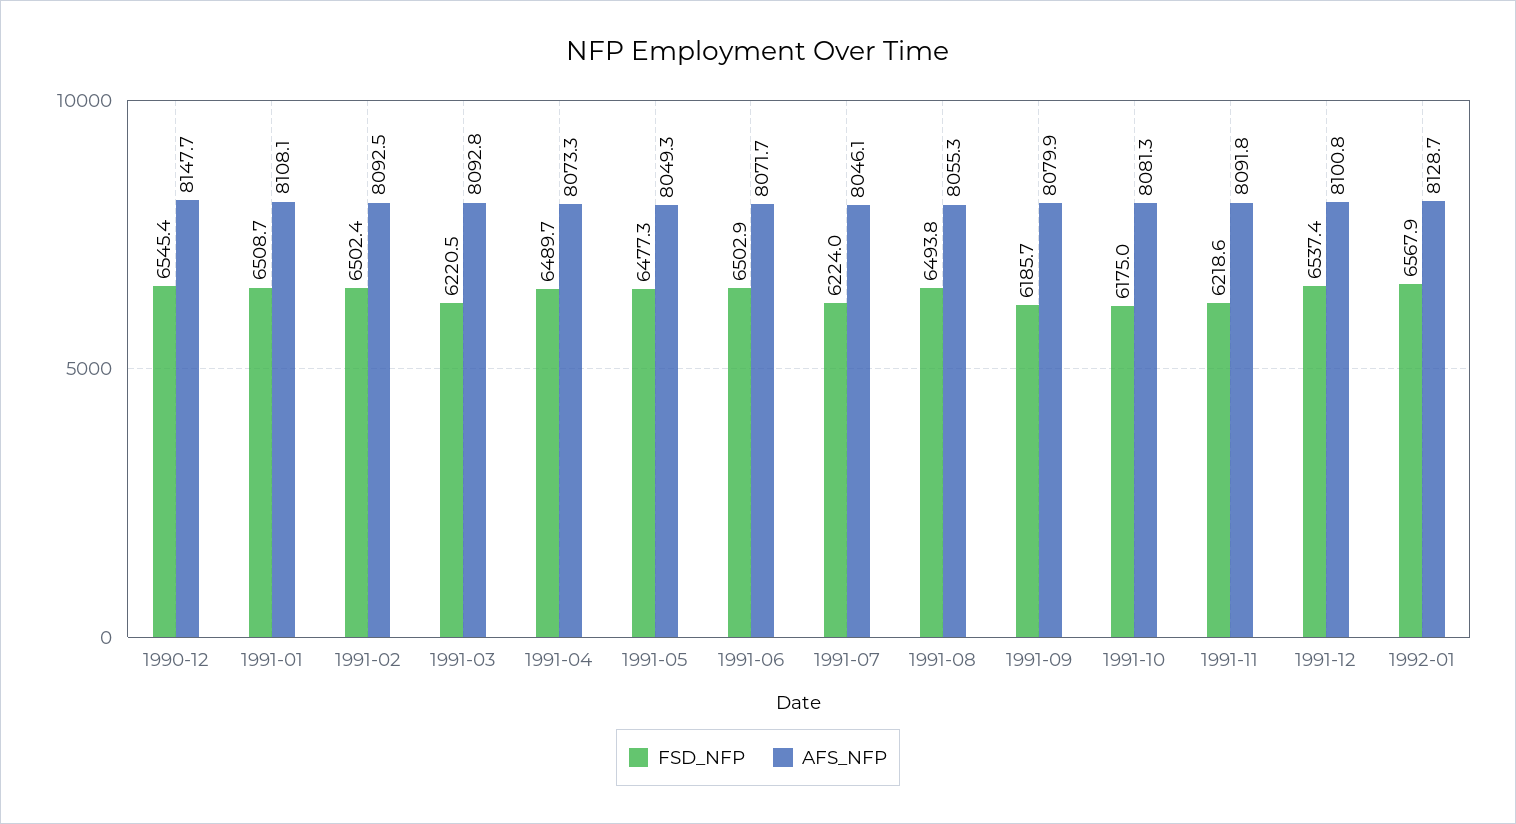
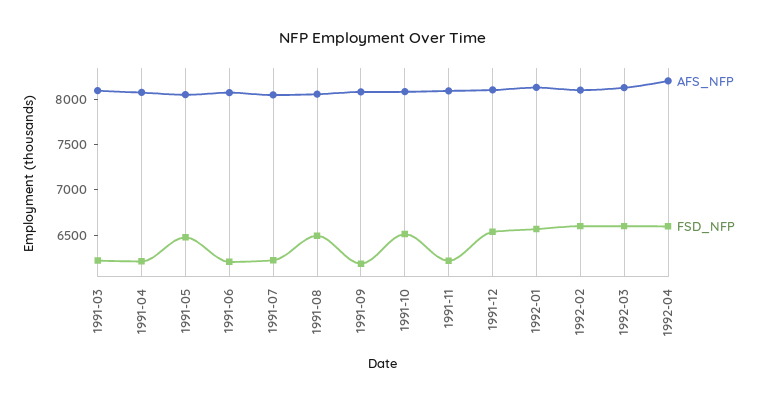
FSD_NFP, 1990-12: 6545.4 -> none
AFS_NFP, 1990-12: 8147.7 -> none
FSD_NFP, 1991-01: 6508.7 -> none
AFS_NFP, 1991-01: 8108.1 -> none
FSD_NFP, 1991-02: 6502.4 -> none
AFS_NFP, 1991-02: 8092.5 -> none
FSD_NFP, 1991-04: 6489.7 -> 6200
FSD_NFP, 1991-06: 6502.9 -> 6200
FSD_NFP, 1991-10: 6175 -> 6500
AFS_NFP, 1992-02: none -> 8100
FSD_NFP, 1992-02: none -> 6600
AFS_NFP, 1992-03: none -> 8100
FSD_NFP, 1992-03: none -> 6600
AFS_NFP, 1992-04: none -> 8200
FSD_NFP, 1992-04: none -> 6600

